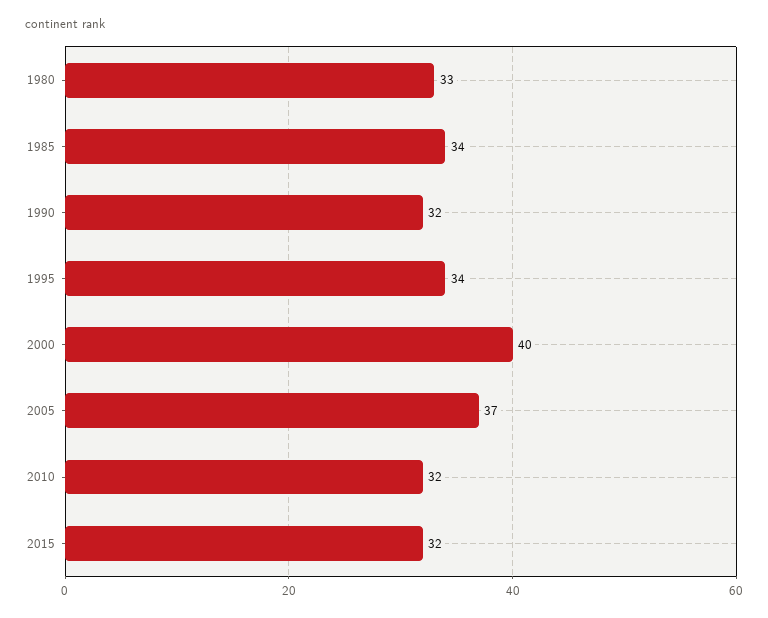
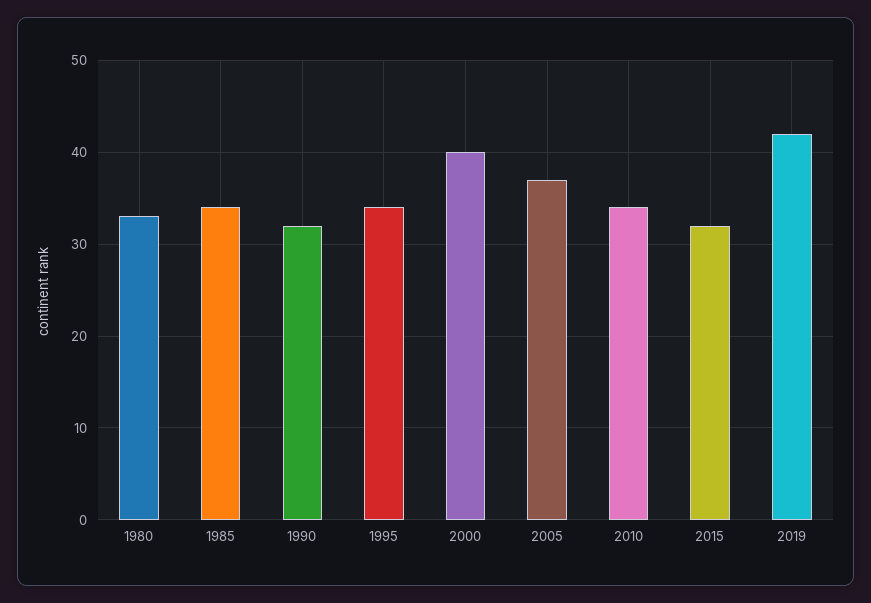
2010: 32 -> 34
2019: none -> 42

